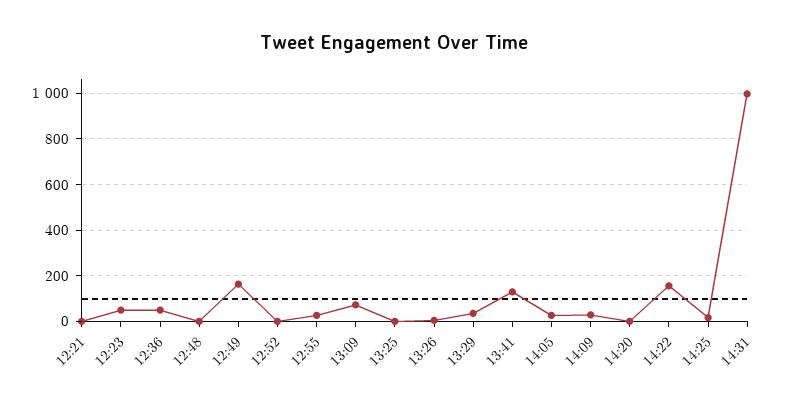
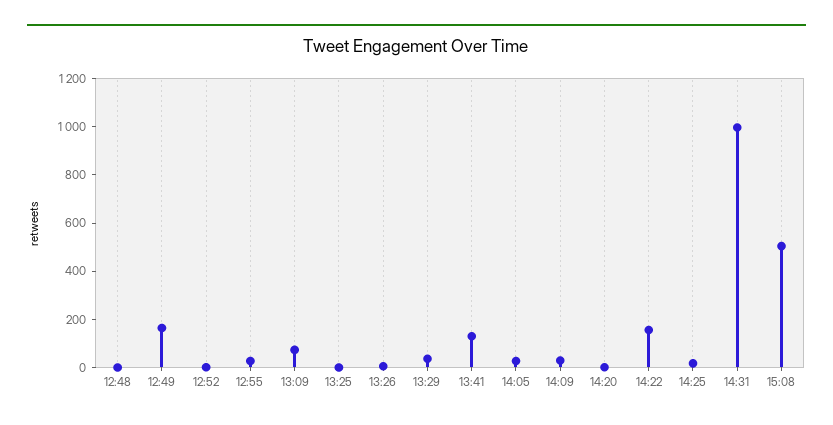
12:21: 0 -> none
12:23: 50 -> none
12:36: 50 -> none
15:08: none -> 500

